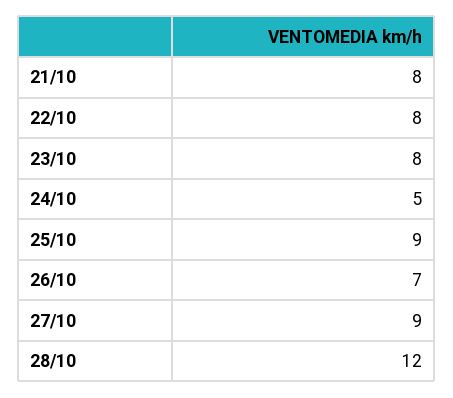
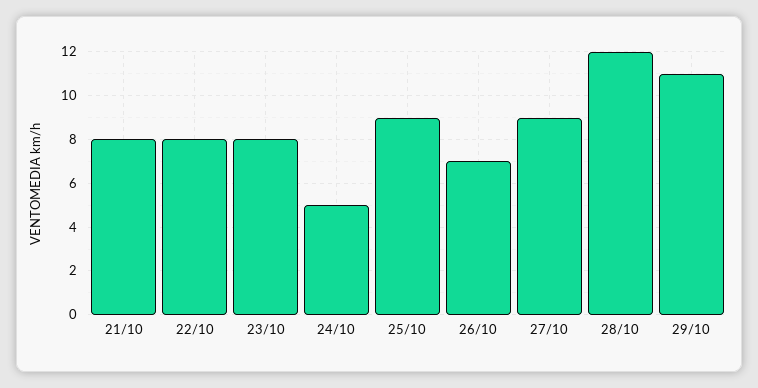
29/10: none -> 11

